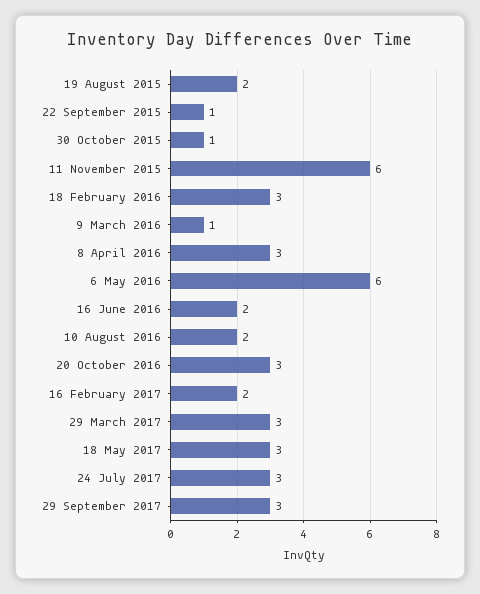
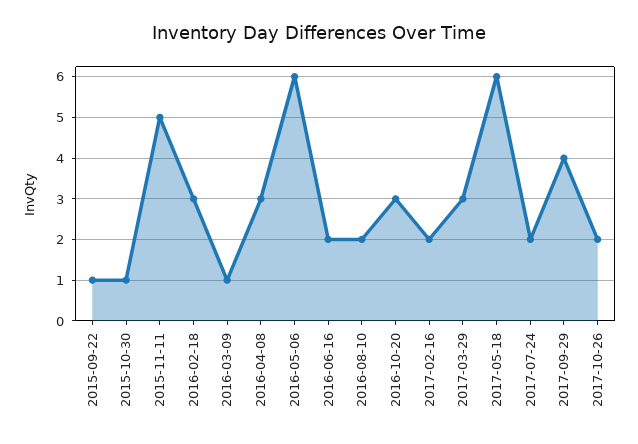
19 August 2015: 2 -> none
11 November 2015: 6 -> 5
18 May 2017: 3 -> 6
24 July 2017: 3 -> 2
29 September 2017: 3 -> 4
2017-10-26: none -> 2

